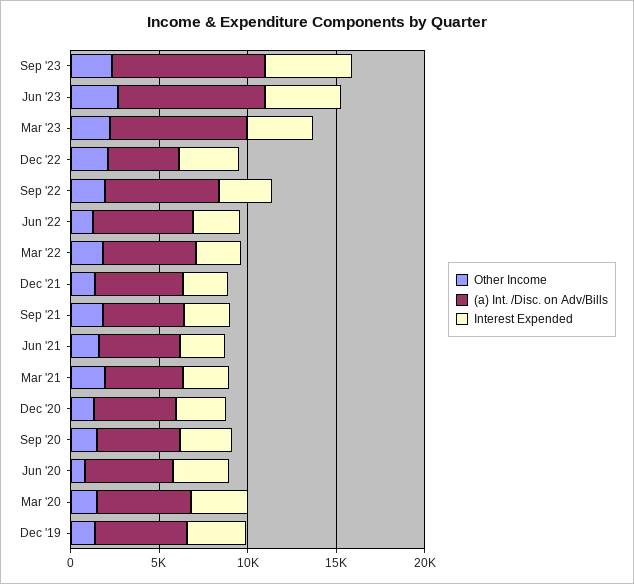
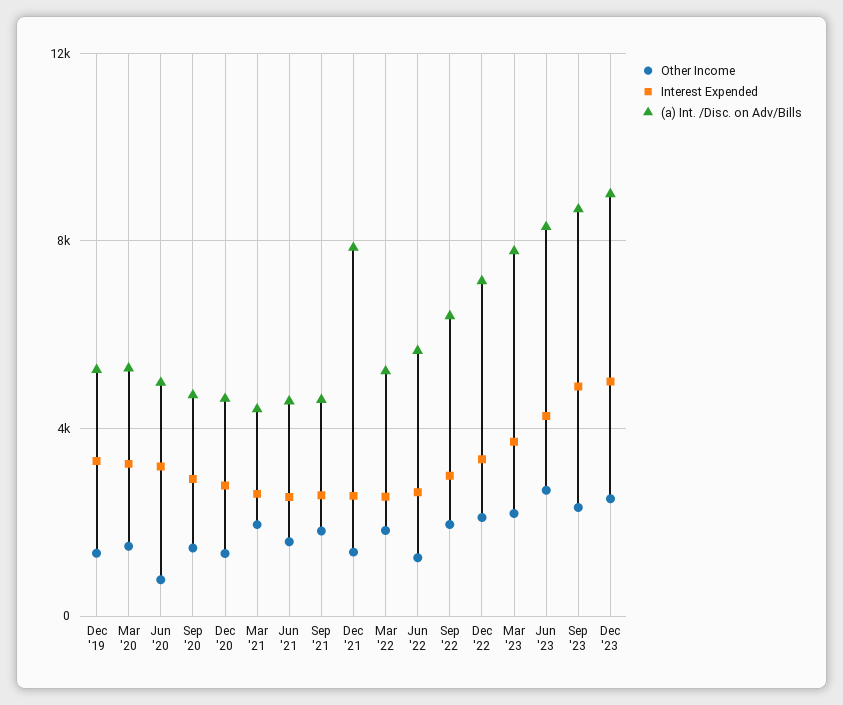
(a) Int. /Disc. on Adv/Bills, Dec '22: 4000 -> 7000
(a) Int. /Disc. on Adv/Bills, Dec '21: 5000 -> 8000
Other Income, Dec '23: none -> 2500
Interest Expended, Dec '23: none -> 5000
(a) Int. /Disc. on Adv/Bills, Dec '23: none -> 9000

